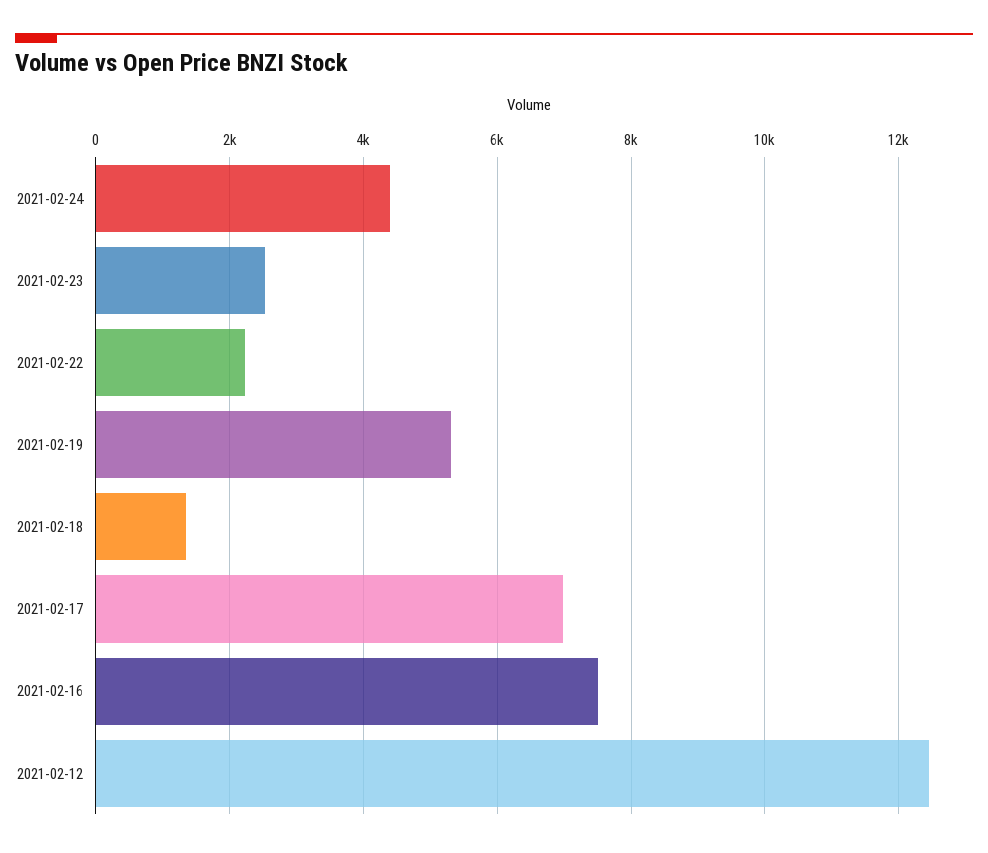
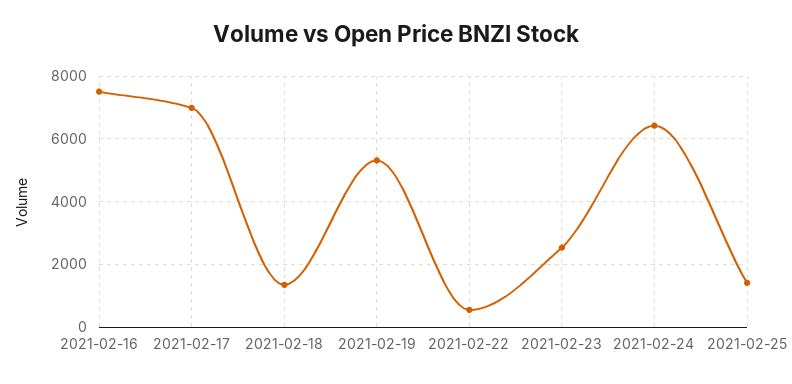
2021-02-24: 4400 -> 6400
2021-02-22: 2200 -> 600
2021-02-12: 12400 -> none
2021-02-25: none -> 1400

